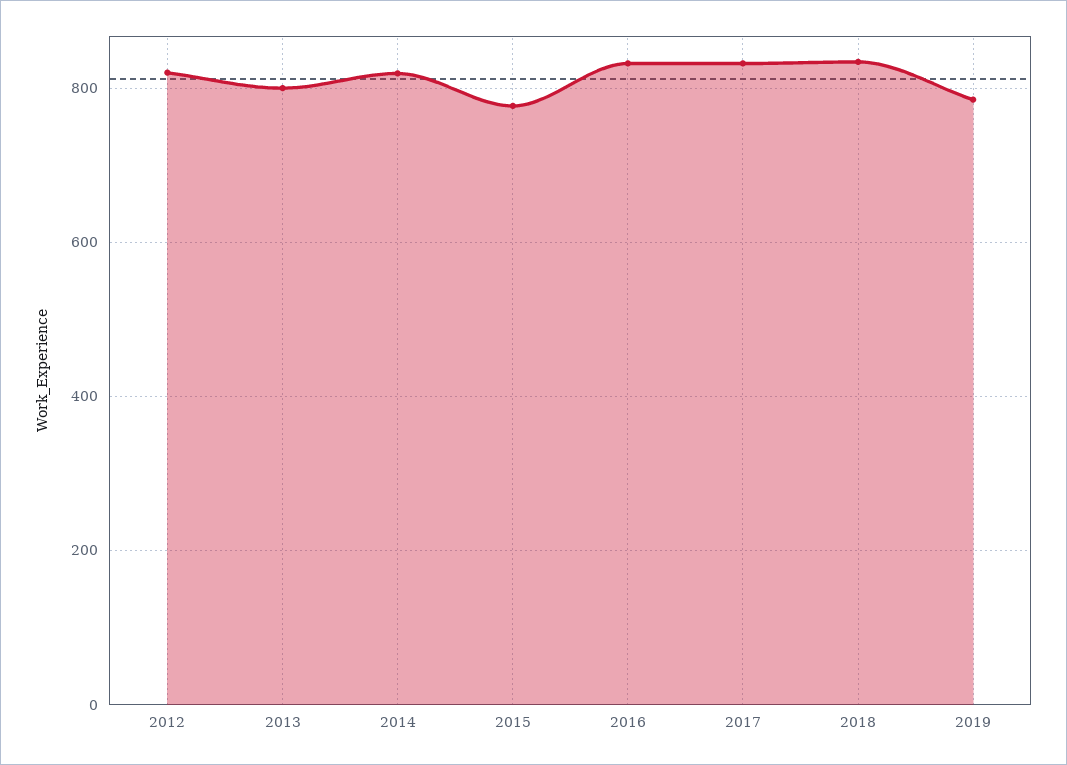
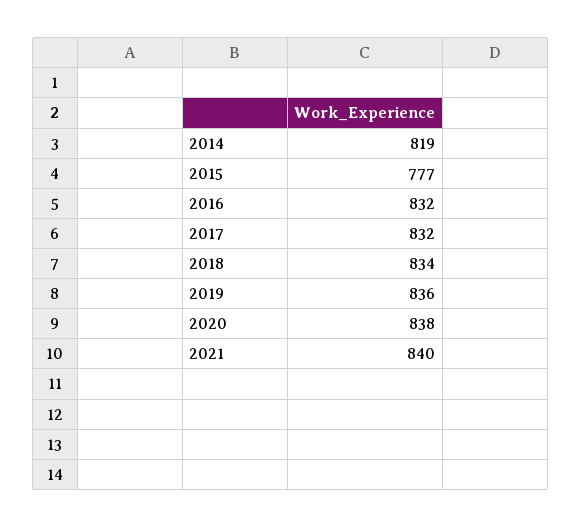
2012: 820 -> none
2013: 800 -> none
2019: 780 -> 836
2020: none -> 838
2021: none -> 840

